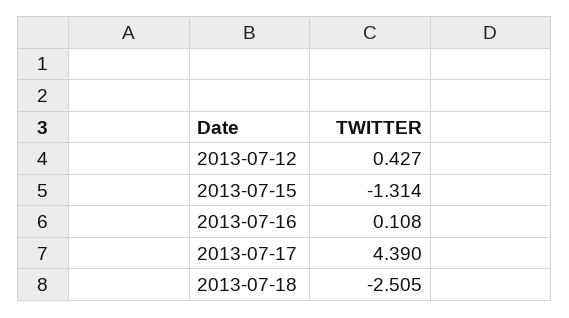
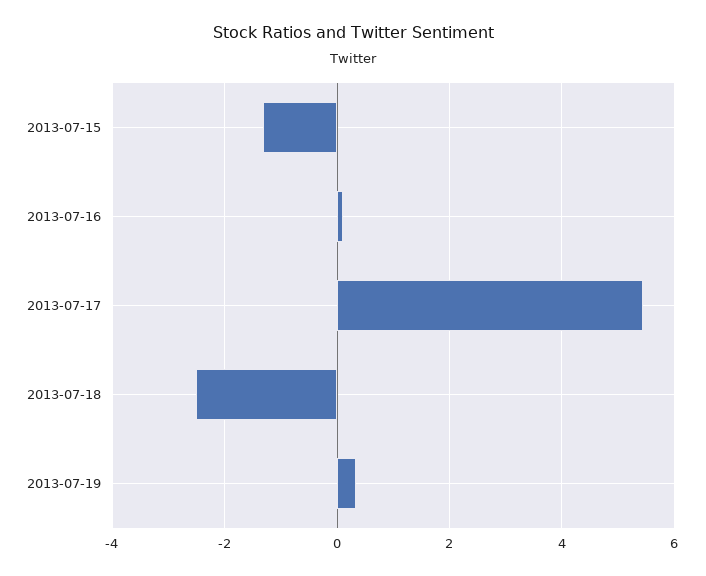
2013-07-12: 0.427 -> none
2013-07-17: 4.39 -> 5.4
2013-07-19: none -> 0.4

